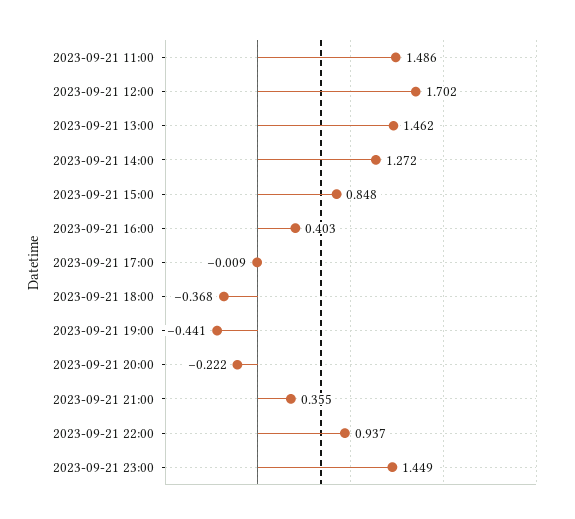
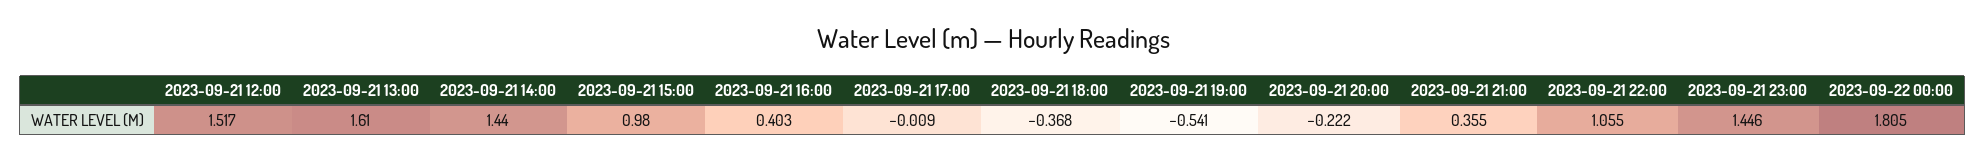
2023-09-21 11:00: 1.486 -> none
2023-09-21 12:00: 1.702 -> 1.517
2023-09-21 13:00: 1.462 -> 1.61
2023-09-21 14:00: 1.272 -> 1.44
2023-09-21 15:00: 0.848 -> 0.98
2023-09-21 19:00: -0.441 -> -0.541
2023-09-21 22:00: 0.937 -> 1.055
2023-09-21 23:00: 1.449 -> 1.446
2023-09-22 00:00: none -> 1.805

